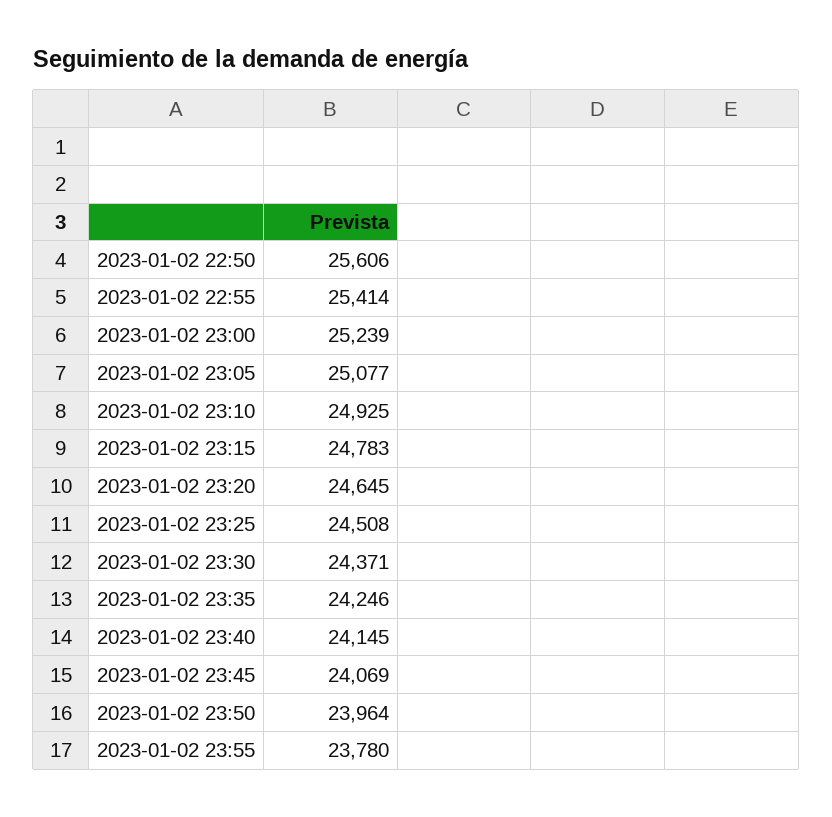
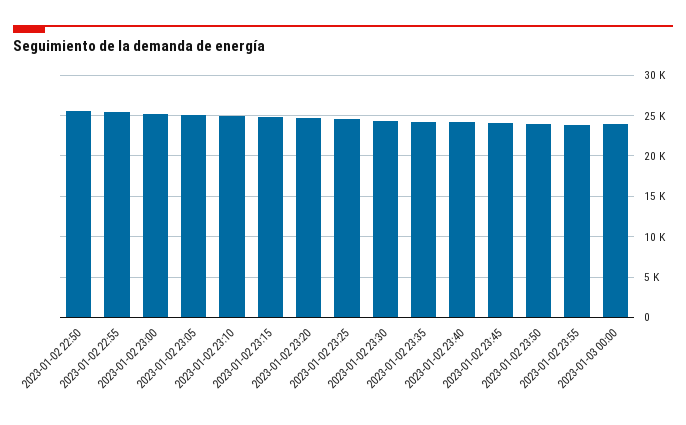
2023-01-03 00:00: none -> 24000

